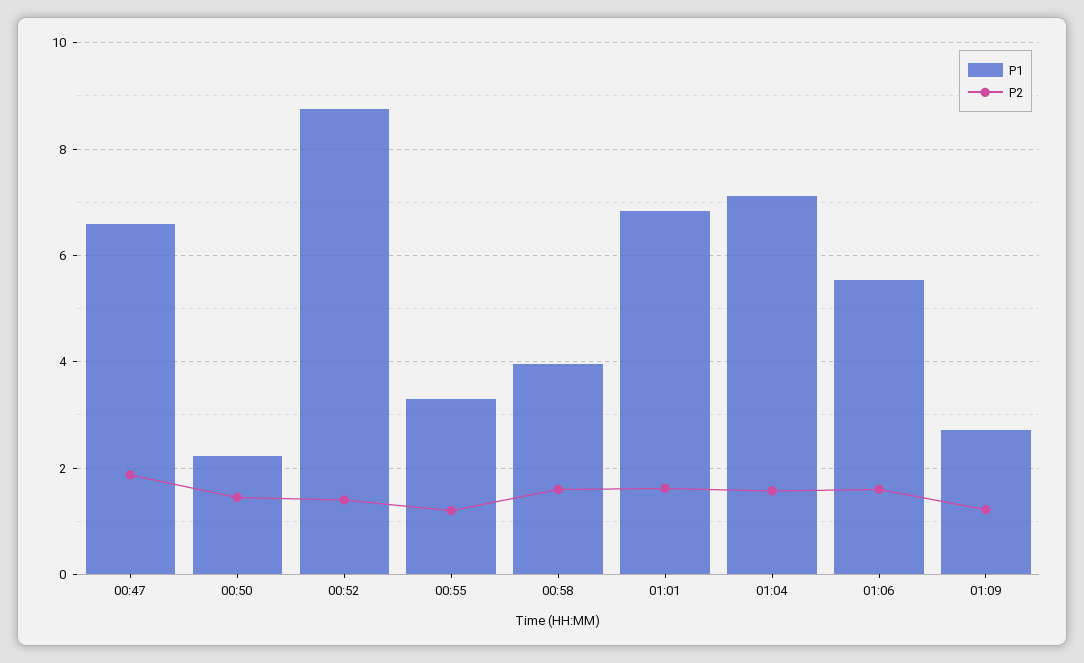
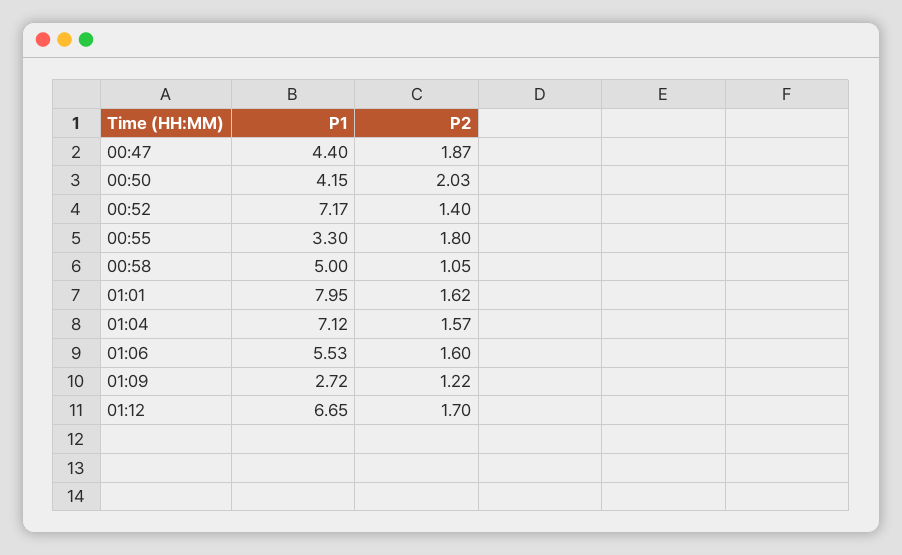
P1, 00:47: 6.6 -> 4.4
P1, 00:50: 2.2 -> 4.15
P2, 00:50: 1.4 -> 2.03
P1, 00:52: 8.8 -> 7.17
P2, 00:55: 1.2 -> 1.8
P1, 00:58: 4 -> 5
P2, 00:58: 1.6 -> 1.05
P1, 01:01: 6.8 -> 7.95
P1, 01:12: none -> 6.65
P2, 01:12: none -> 1.7

